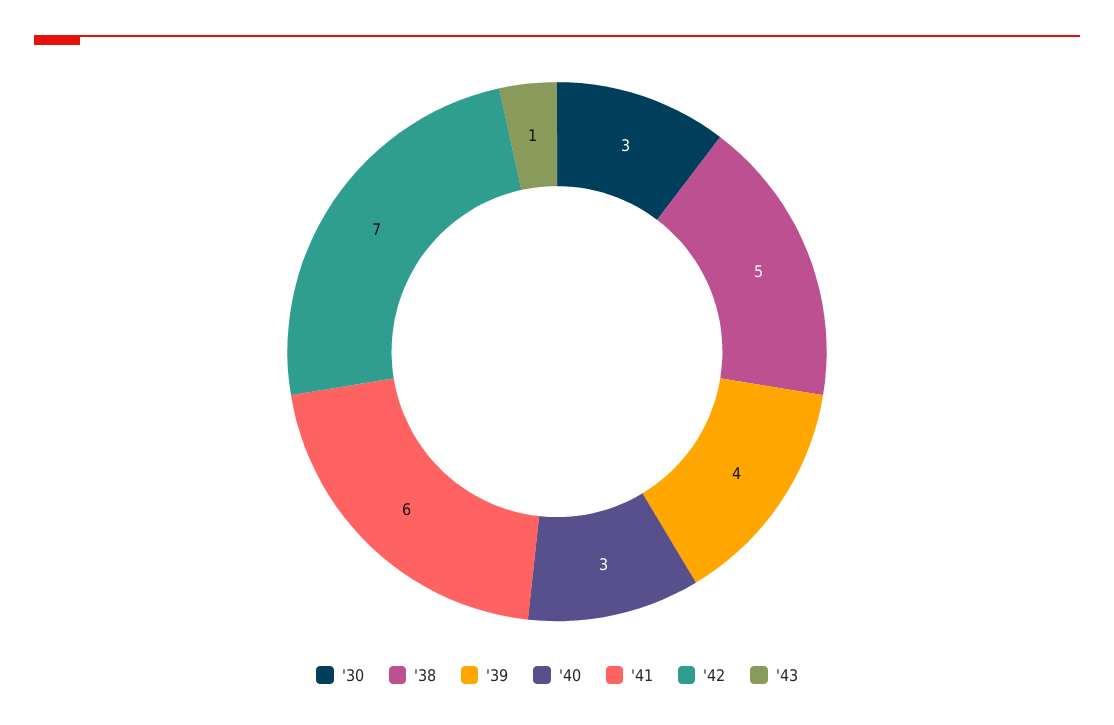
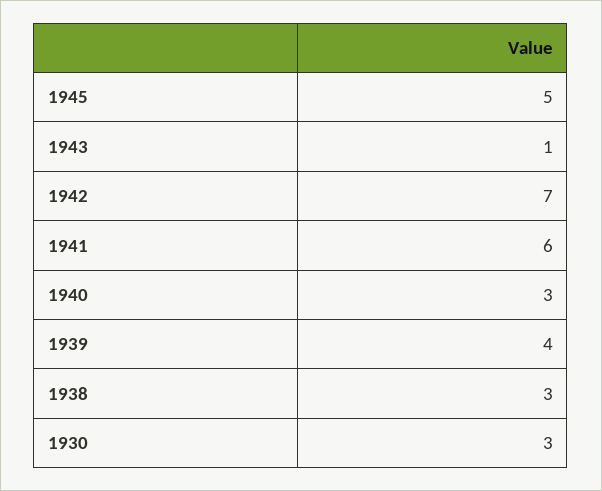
'38: 5 -> 3
1945: none -> 5

